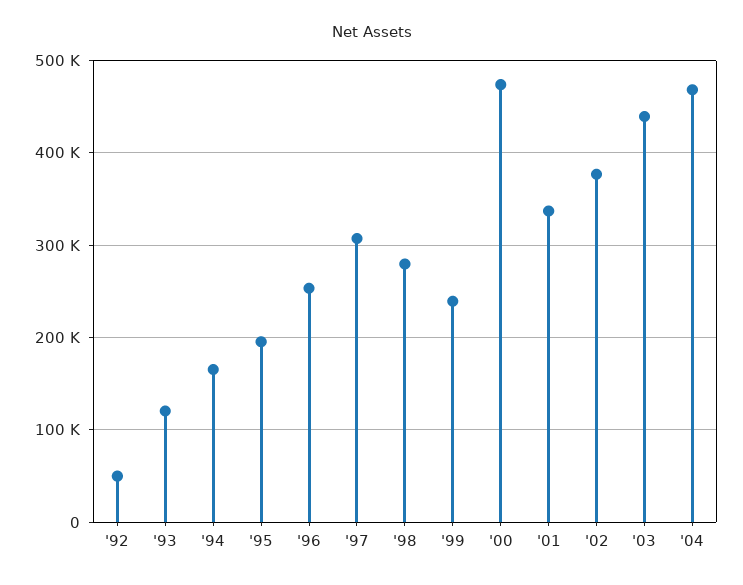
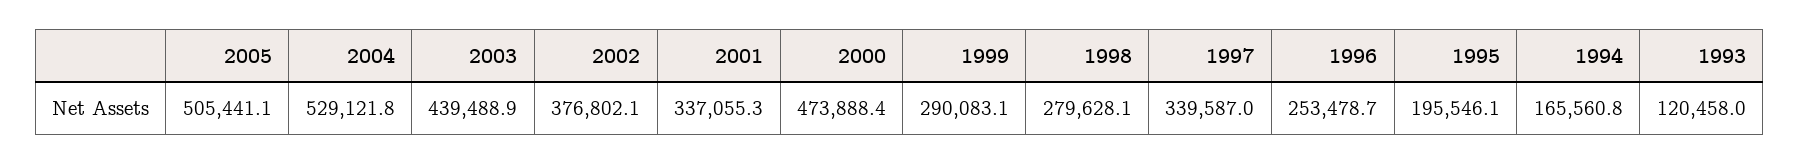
'92: 50000 -> none
'97: 310000 -> 339587
'99: 240000 -> 290083.1
'04: 470000 -> 529121.8
2005: none -> 505441.1

